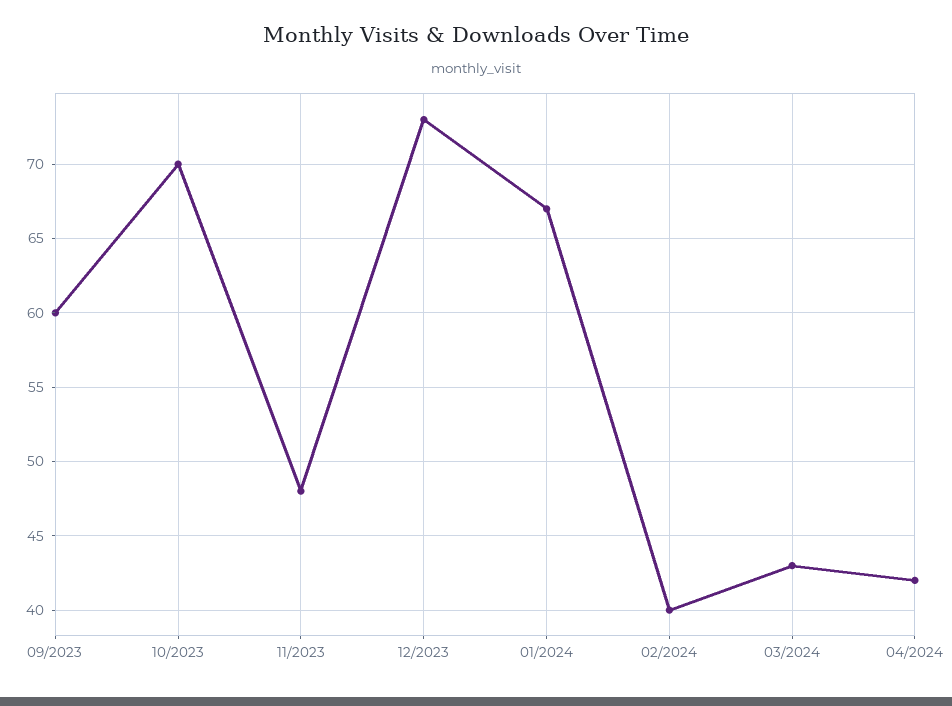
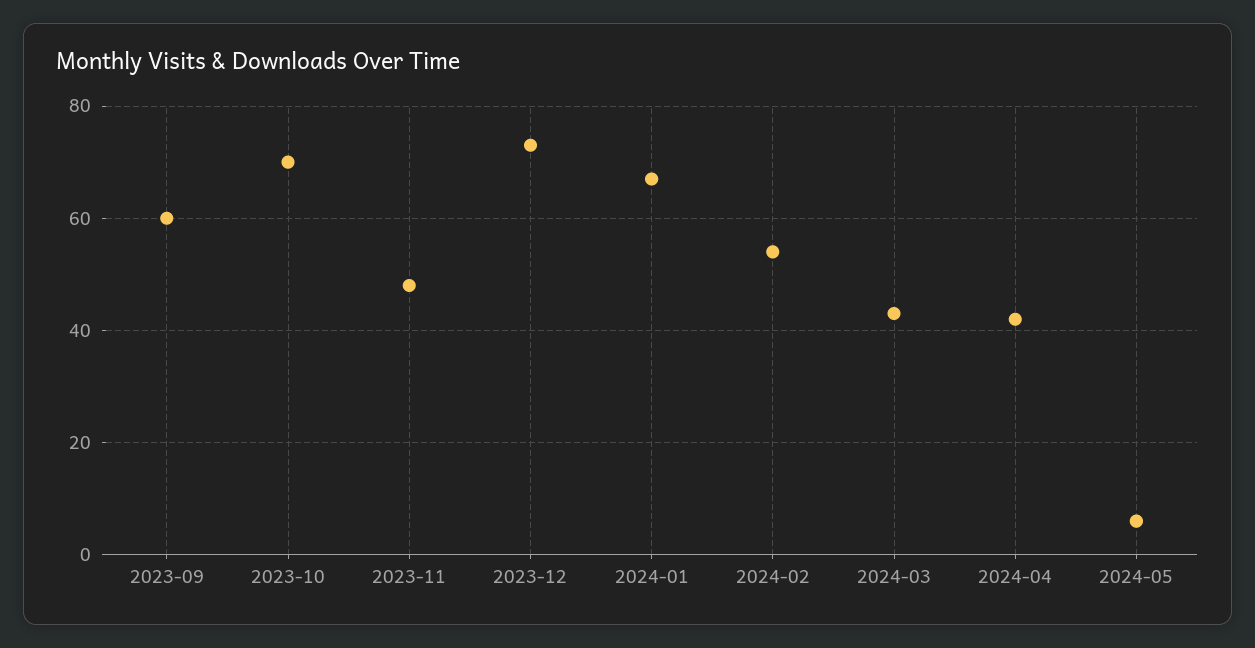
02/2024: 40 -> 55
2024-05: none -> 5

